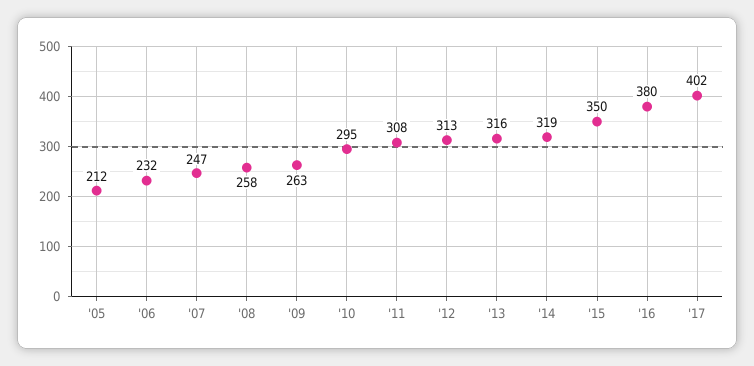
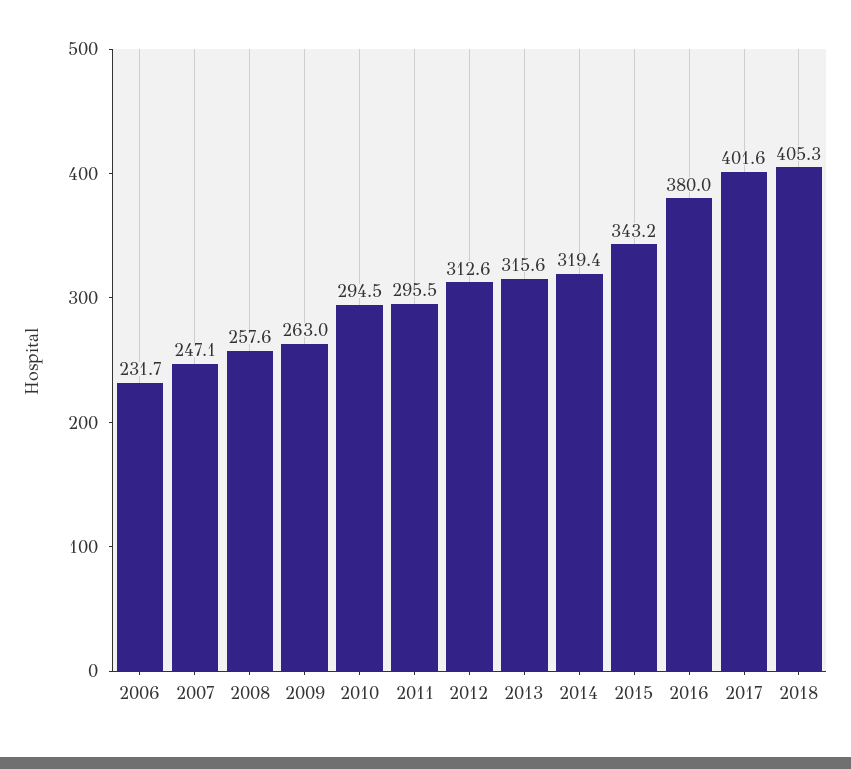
'05: 212 -> none
'11: 308 -> 295.5
'15: 350 -> 343.2
2018: none -> 405.3

